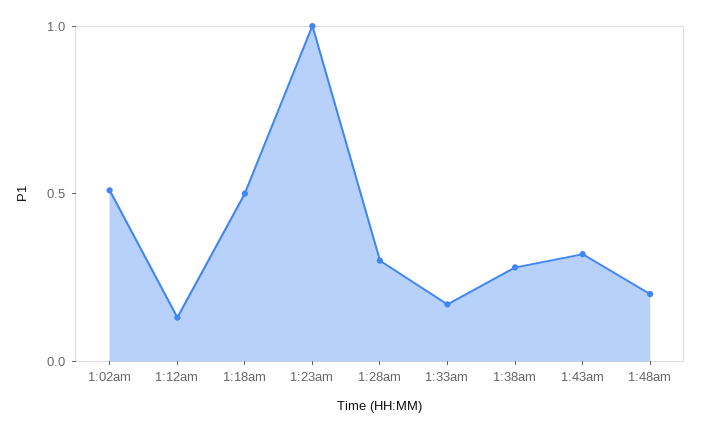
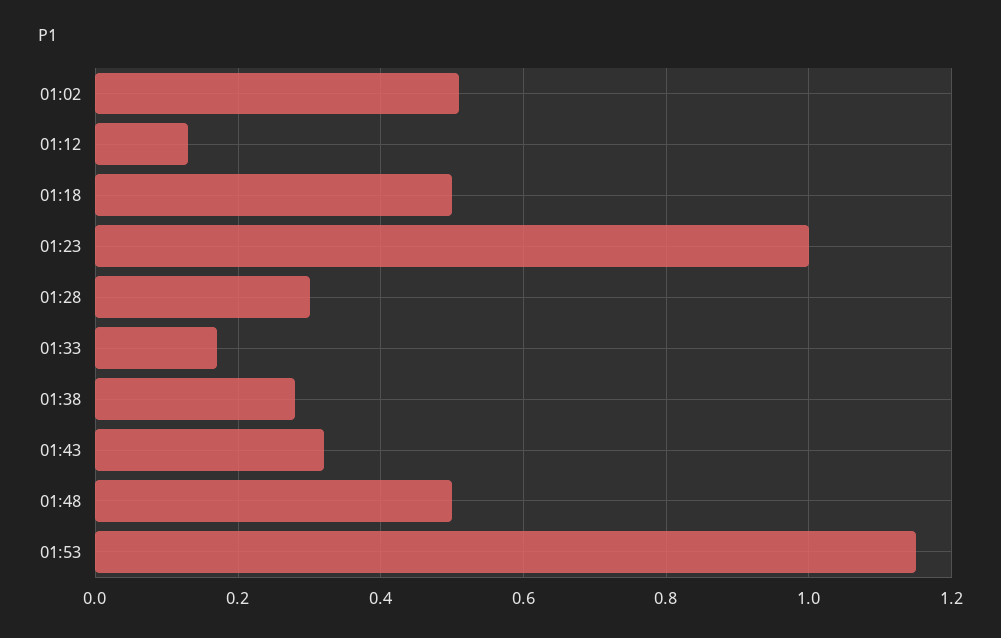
1:48am: 0.2 -> 0.5
01:53: none -> 1.15

